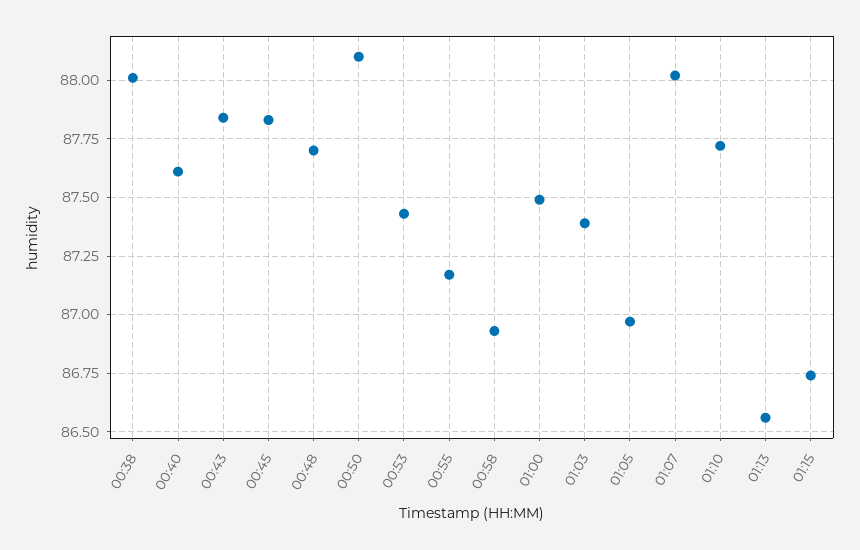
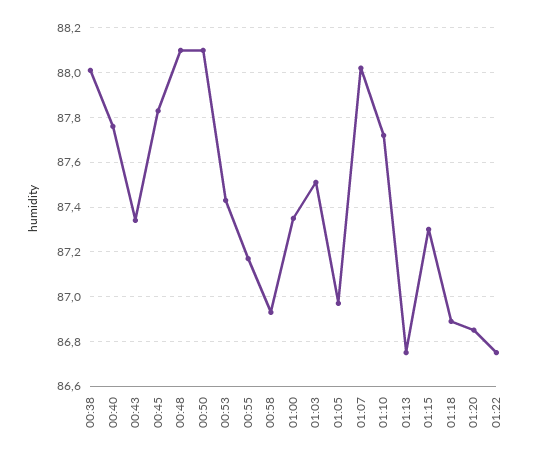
00:40: 87.6 -> 87.75
00:43: 87.85 -> 87.35
00:48: 87.7 -> 88.1
01:00: 87.5 -> 87.35
01:03: 87.4 -> 87.5
01:13: 86.55 -> 86.75
01:15: 86.75 -> 87.3
01:18: none -> 86.9
01:20: none -> 86.85
01:22: none -> 86.75

